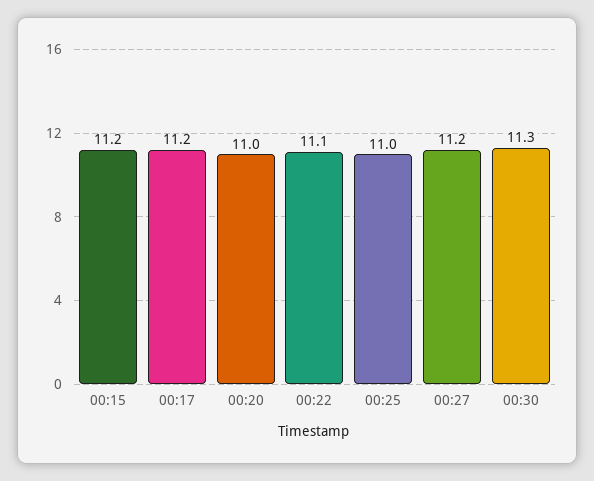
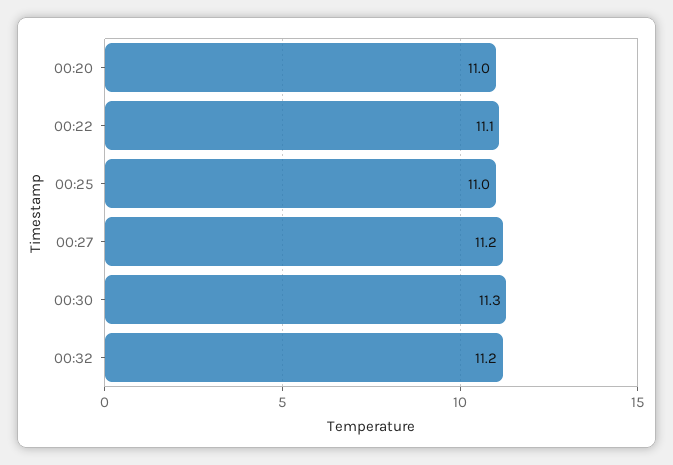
00:15: 11.2 -> none
00:17: 11.2 -> none
00:32: none -> 11.2

